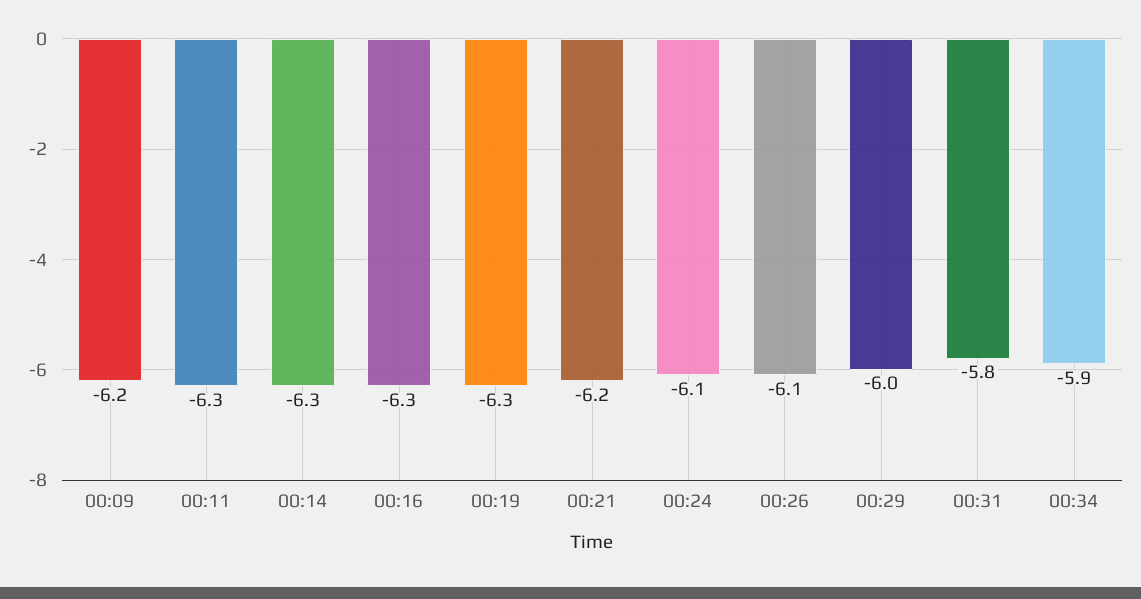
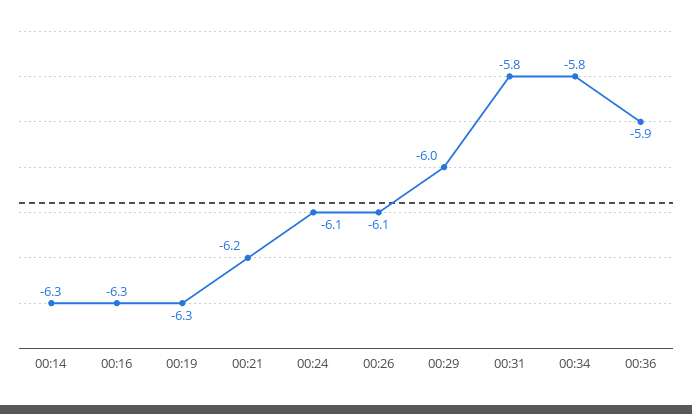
00:09: -6.2 -> none
00:11: -6.3 -> none
00:34: -5.9 -> -5.8
00:36: none -> -5.9

